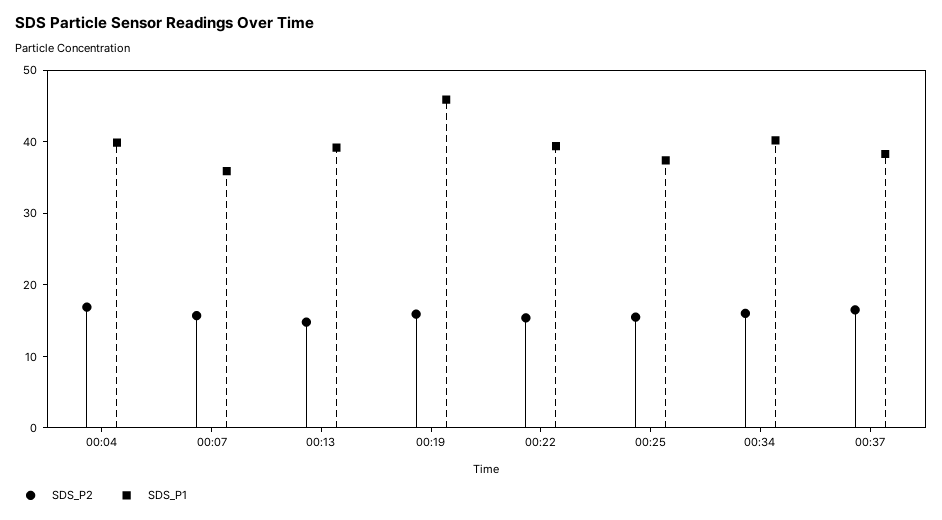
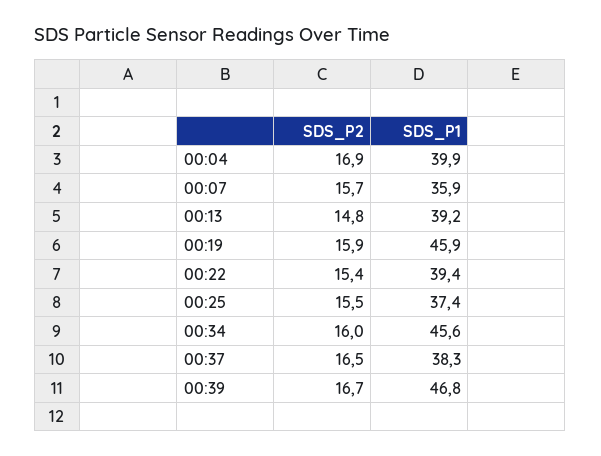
SDS_P1, 00:34: 40 -> 45.6
SDS_P2, 00:39: none -> 16.7
SDS_P1, 00:39: none -> 46.8

